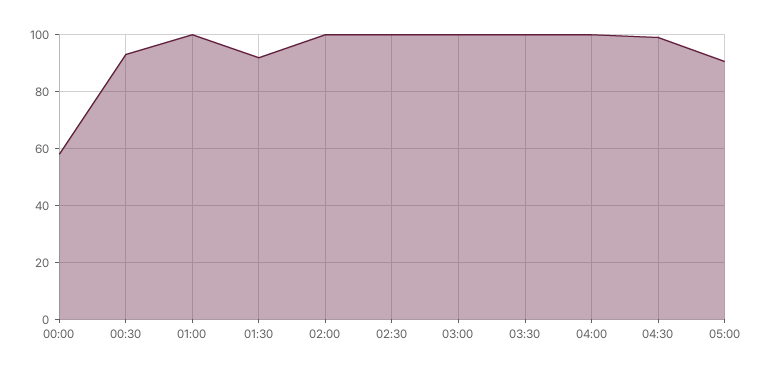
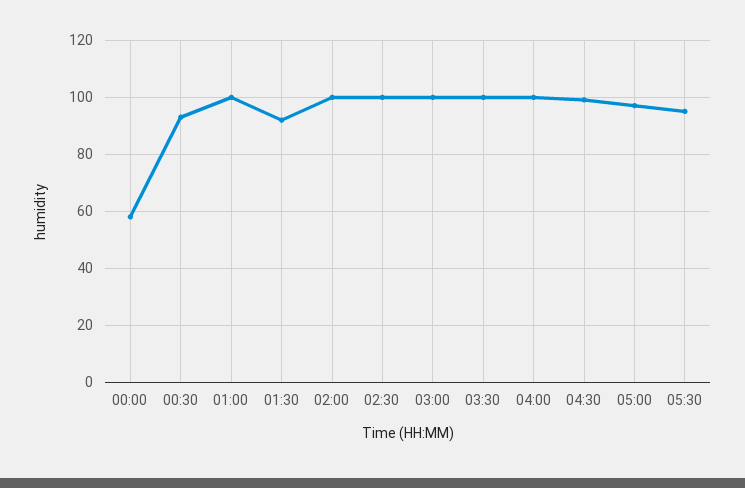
05:00: 90 -> 97.5
05:30: none -> 95

